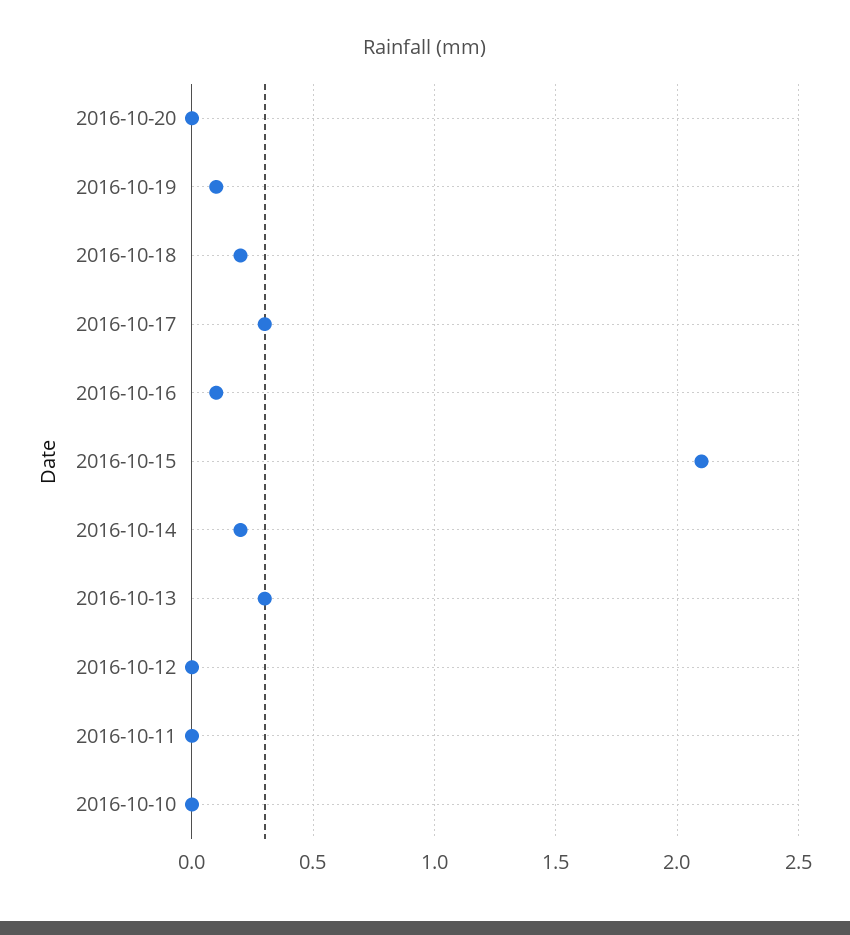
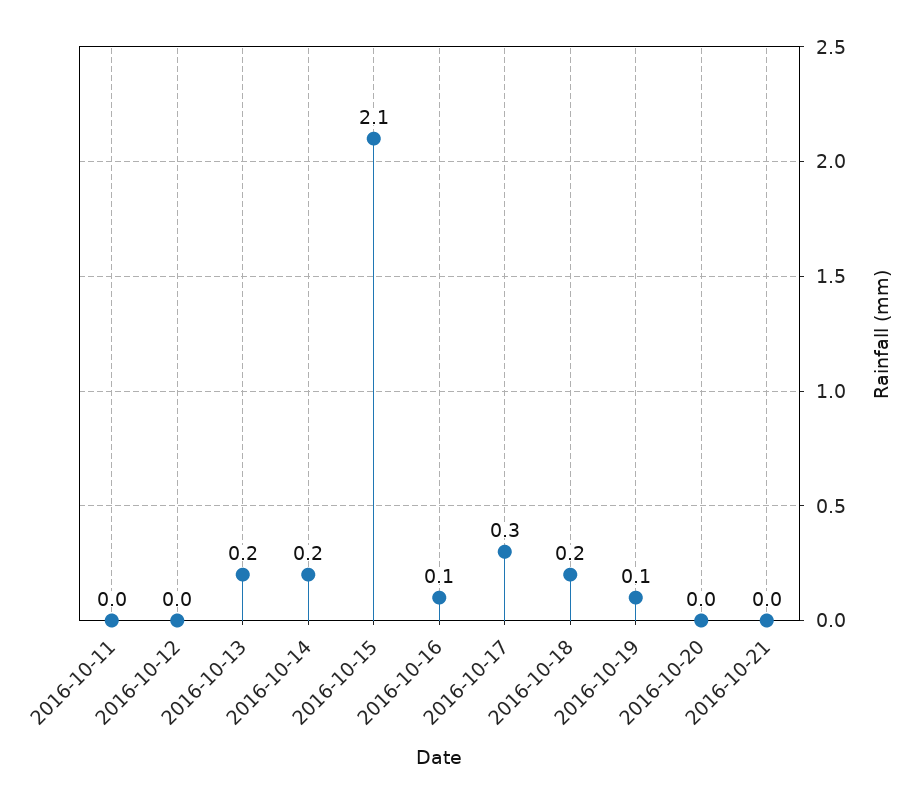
2016-10-13: 0.3 -> 0.2
2016-10-10: 0 -> none
2016-10-21: none -> 0

